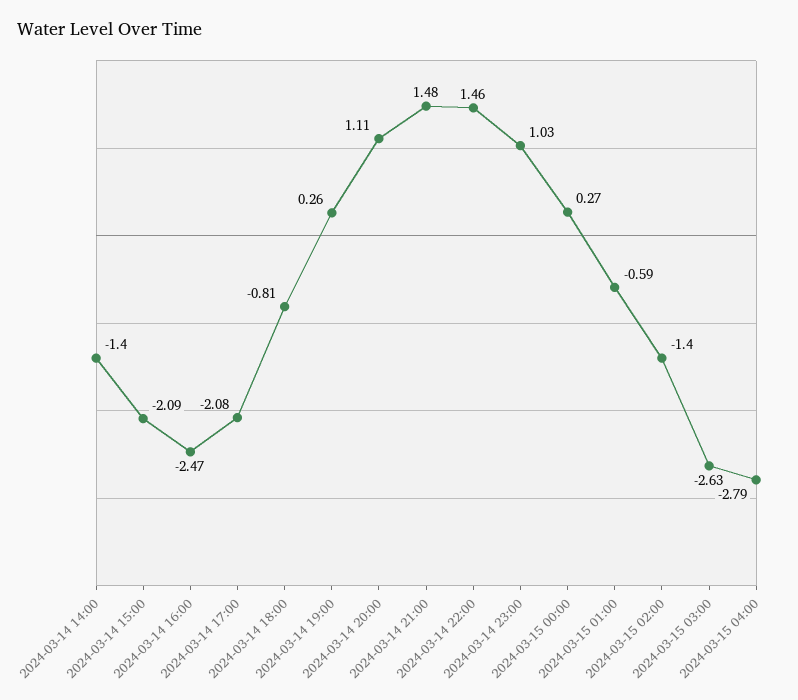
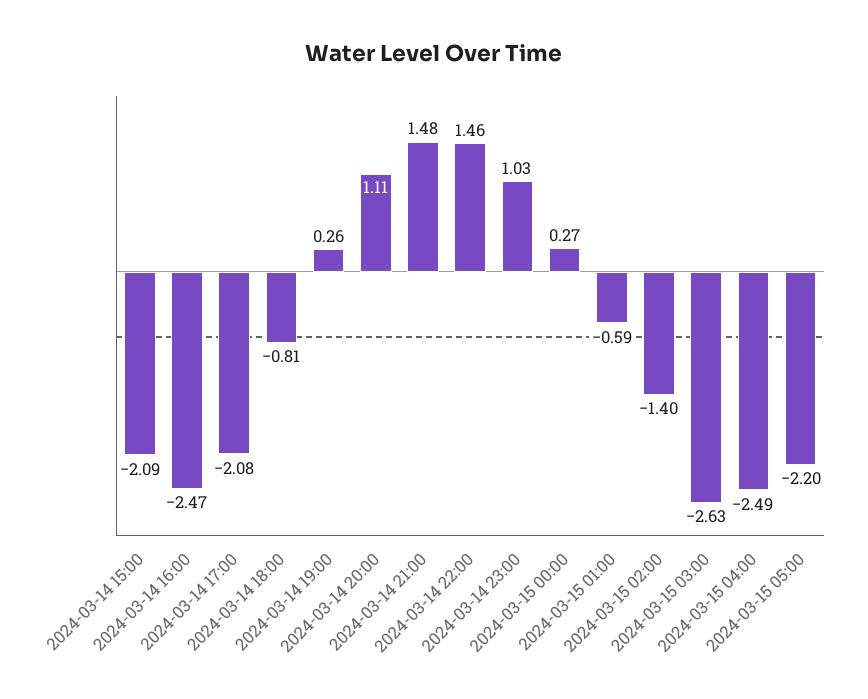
2024-03-14 14:00: -1.4 -> none
2024-03-15 04:00: -2.79 -> -2.49
2024-03-15 05:00: none -> -2.2

